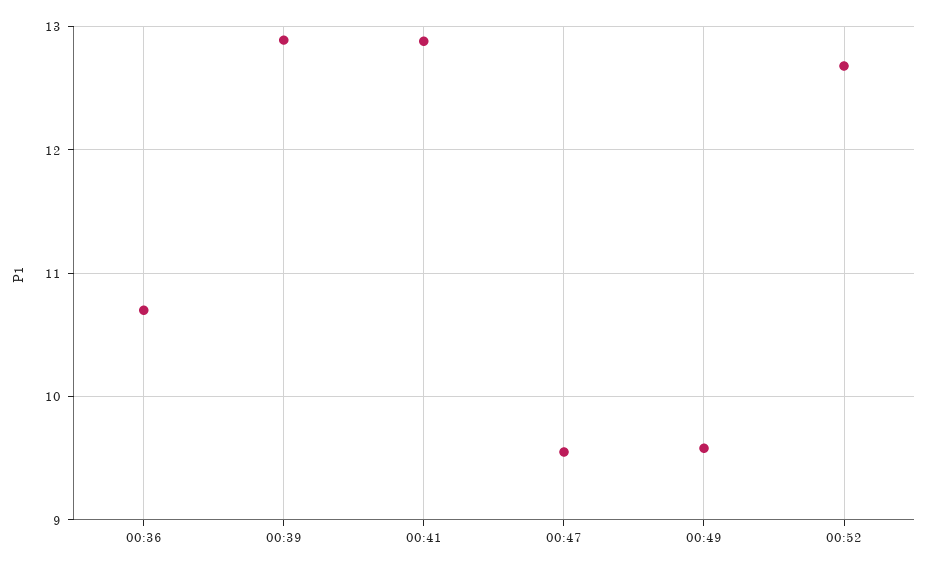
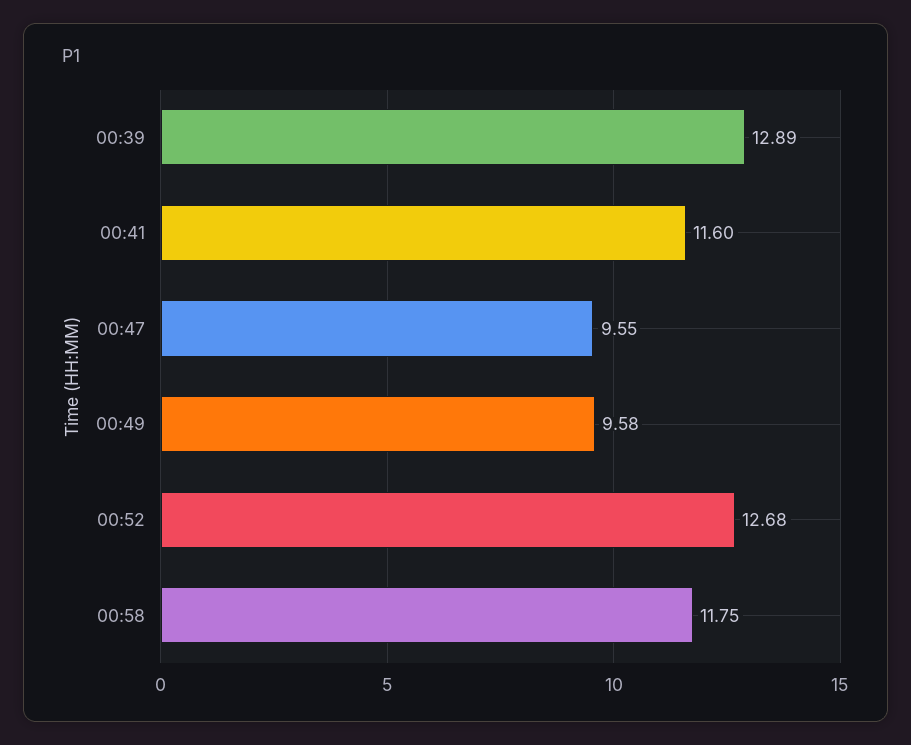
00:36: 10.7 -> none
00:41: 12.9 -> 11.6
00:58: none -> 11.75

